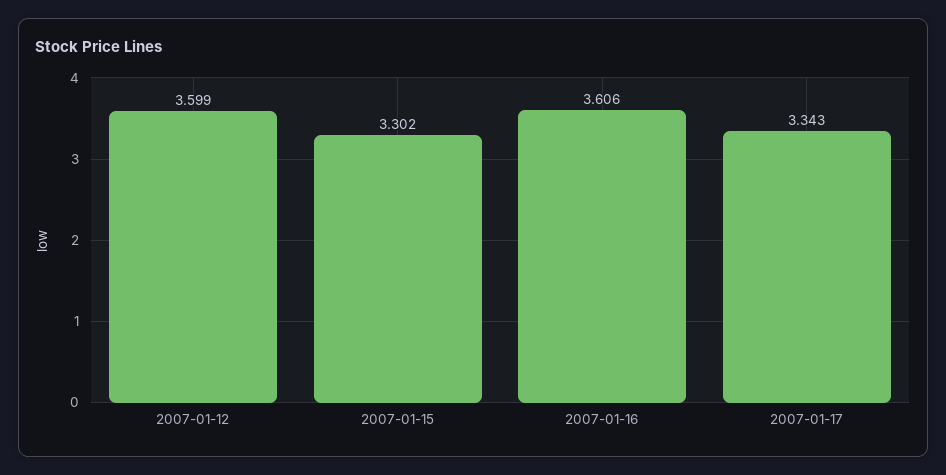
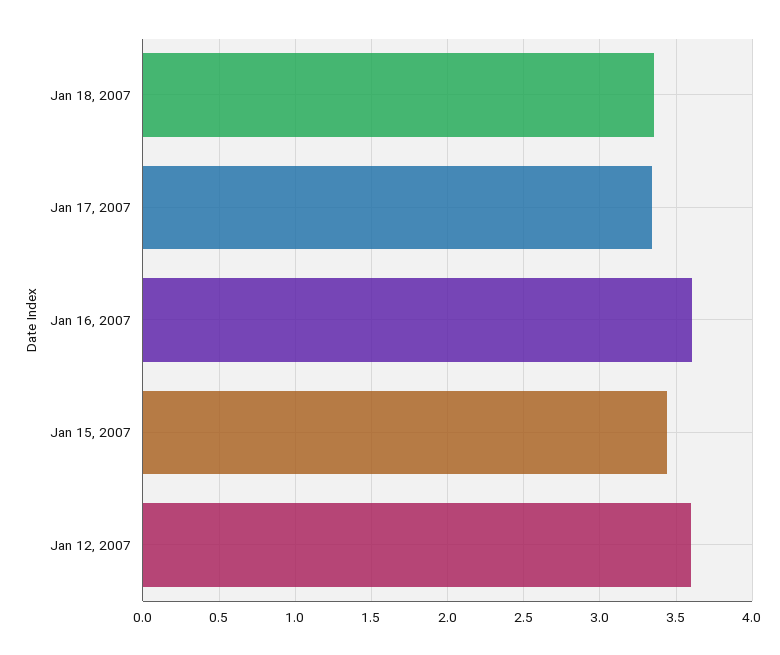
2007-01-15: 3.302 -> 3.45
Jan 18, 2007: none -> 3.35

